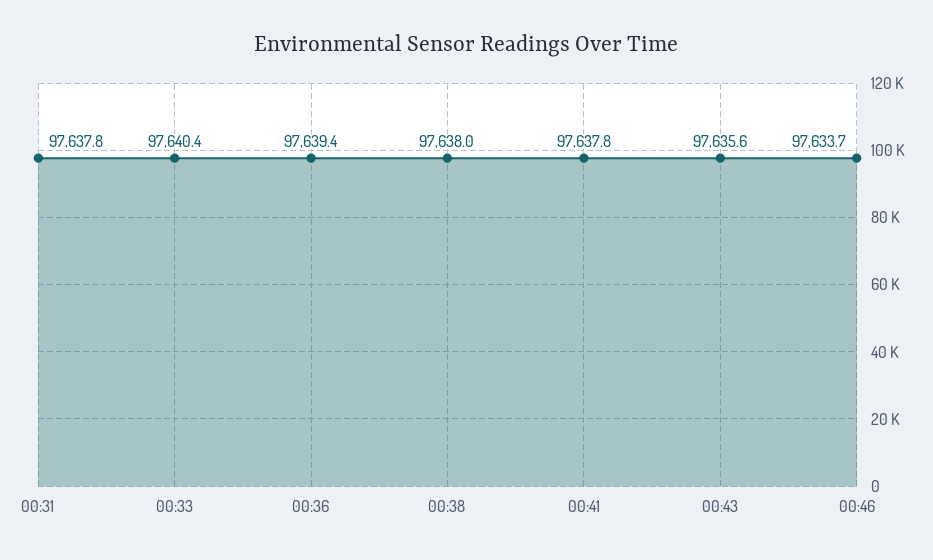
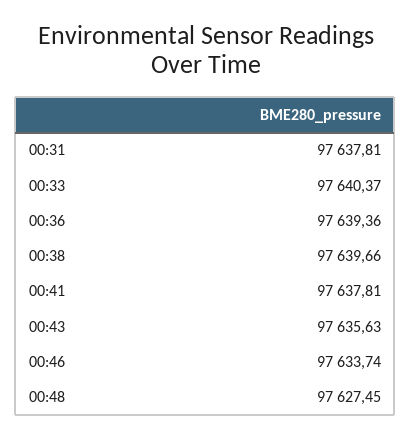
00:38: 97638 -> 97639.66
00:48: none -> 97627.45

